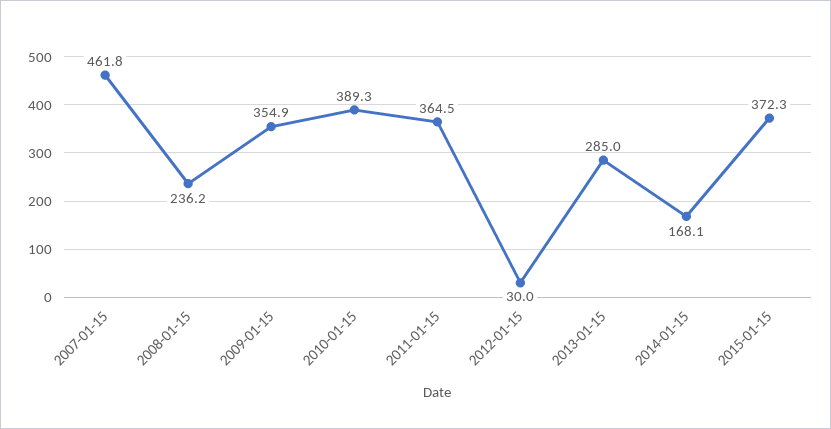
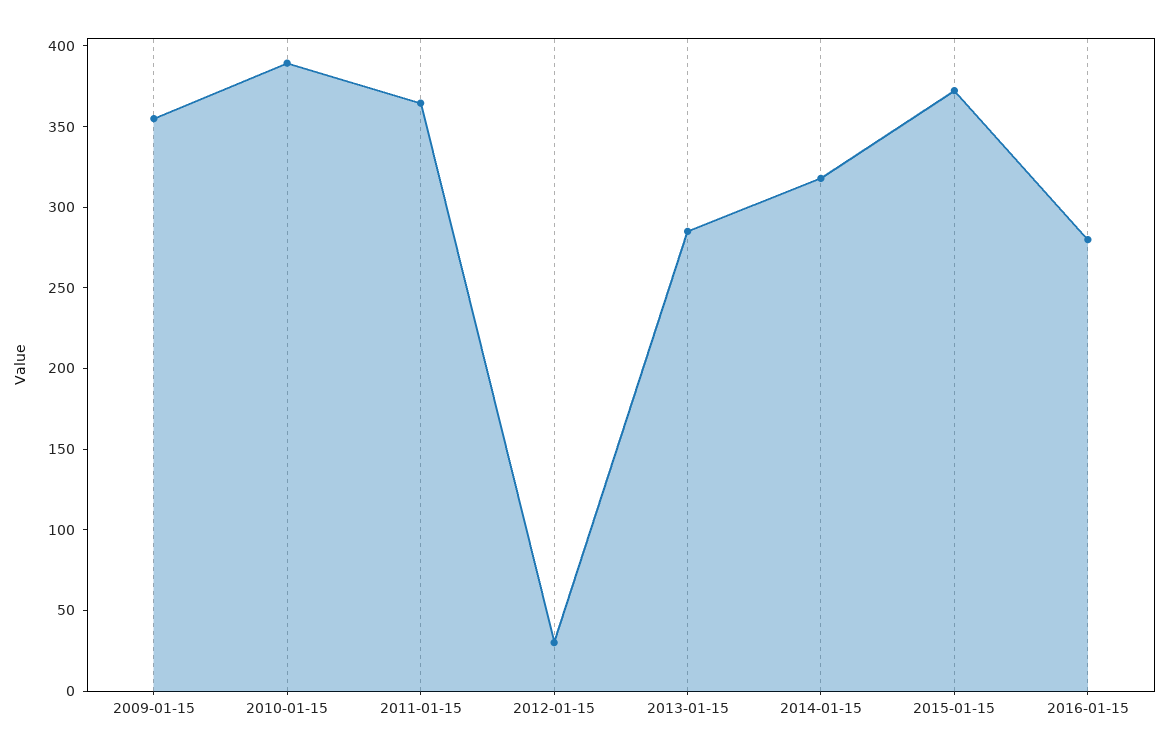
2007-01-15: 461.8 -> none
2008-01-15: 236.2 -> none
2014-01-15: 168.1 -> 320
2016-01-15: none -> 280

